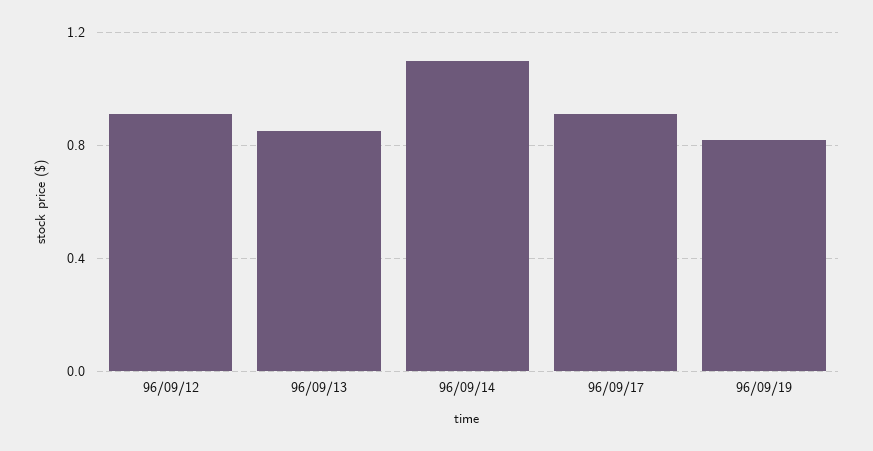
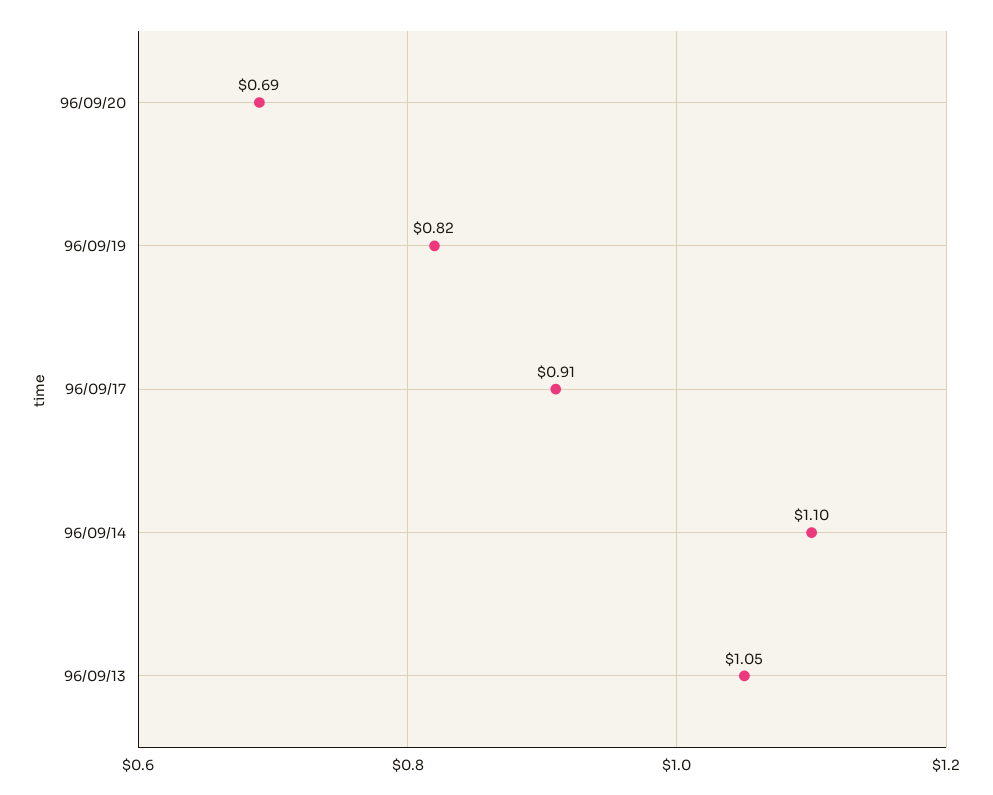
96/09/12: 0.9 -> none
96/09/13: 0.85 -> 1.05
96/09/20: none -> 0.69

